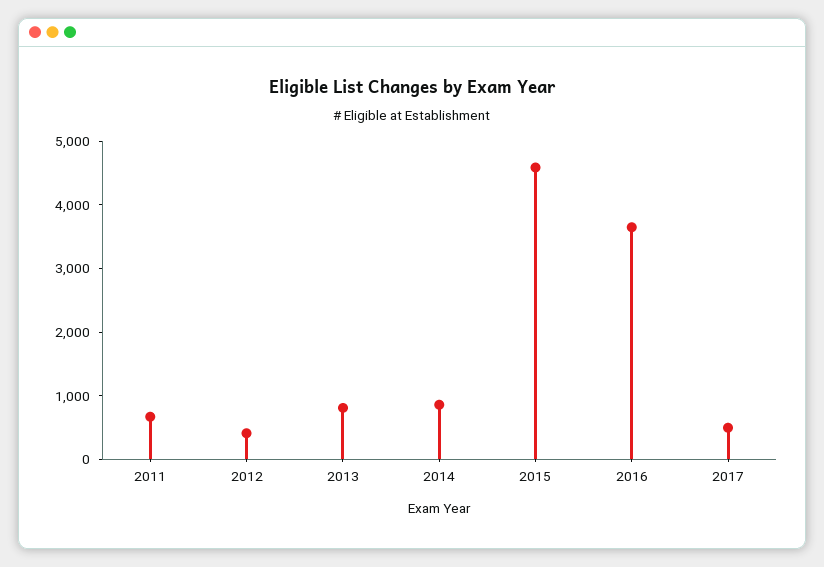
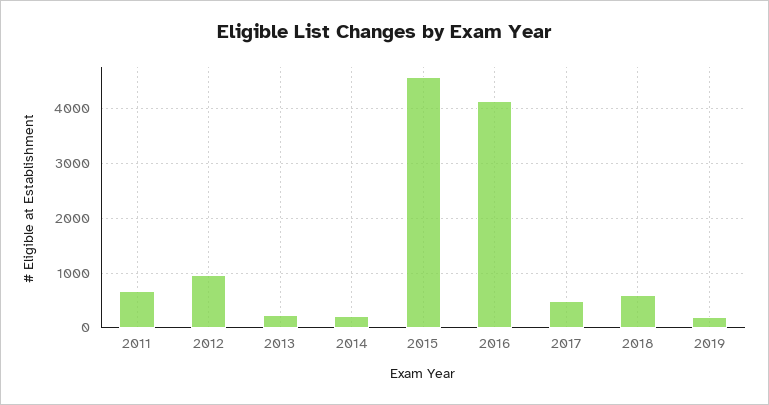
2012: 400 -> 1000
2013: 800 -> 200
2014: 800 -> 200
2016: 3600 -> 4200
2018: none -> 600
2019: none -> 200

